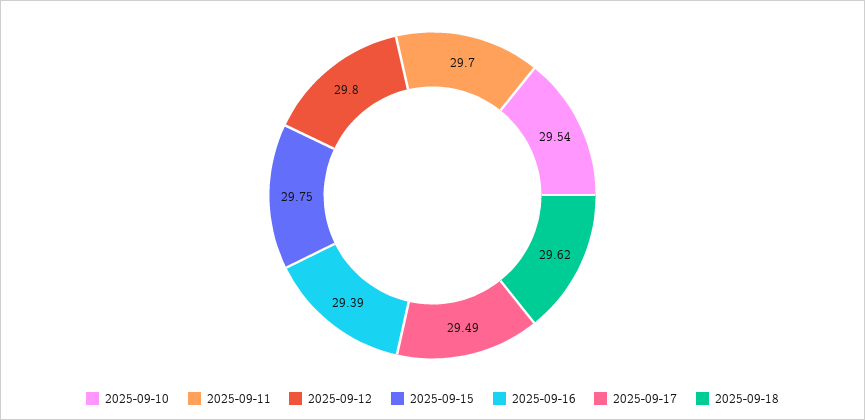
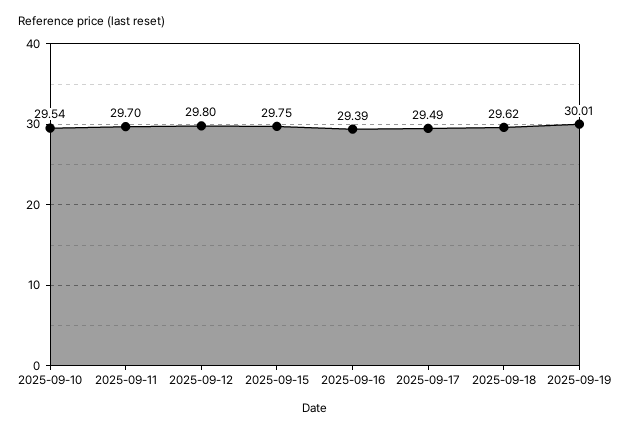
2025-09-19: none -> 30.01

